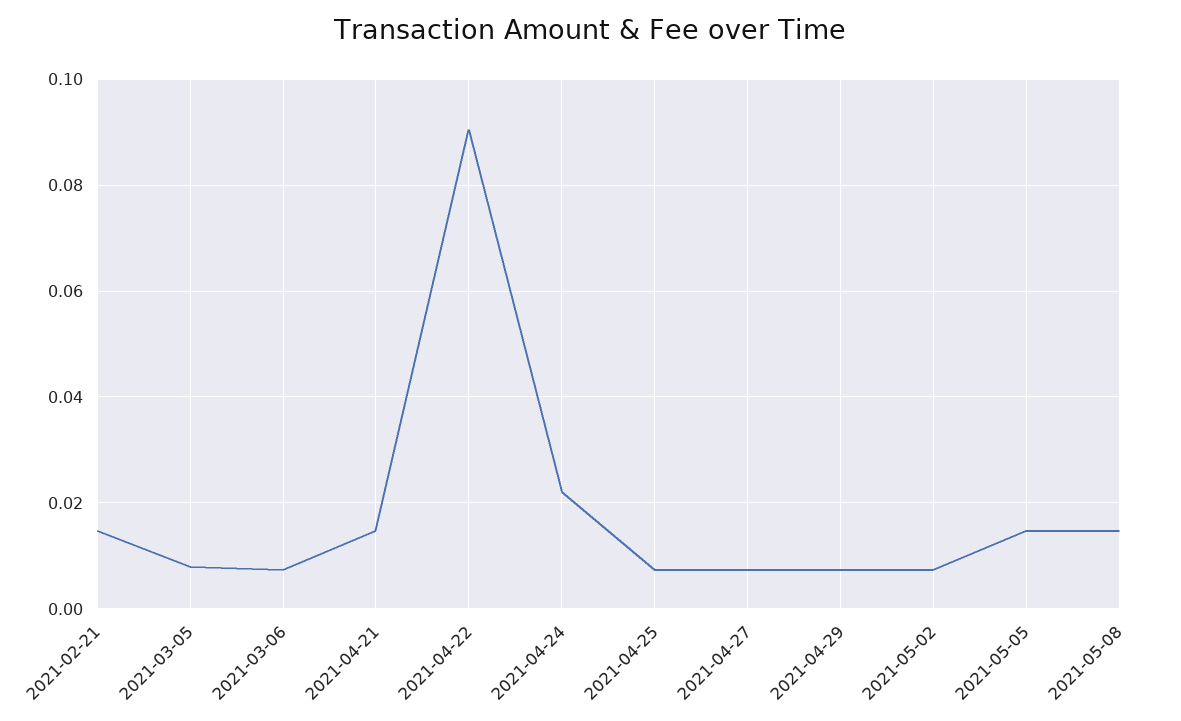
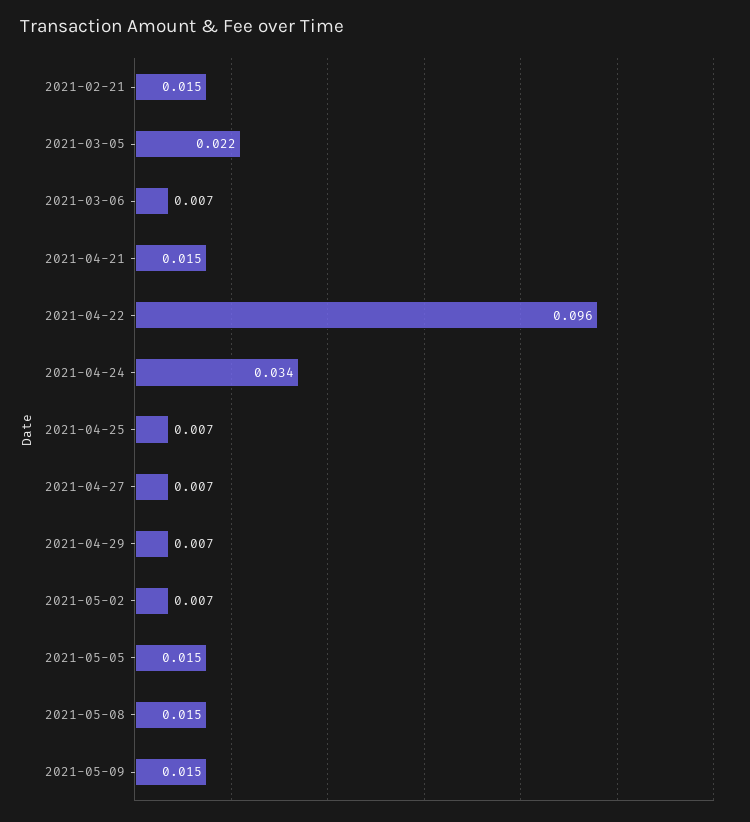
2021-03-05: 0.008 -> 0.022
2021-04-22: 0.09 -> 0.096
2021-04-24: 0.022 -> 0.034
2021-05-09: none -> 0.015

